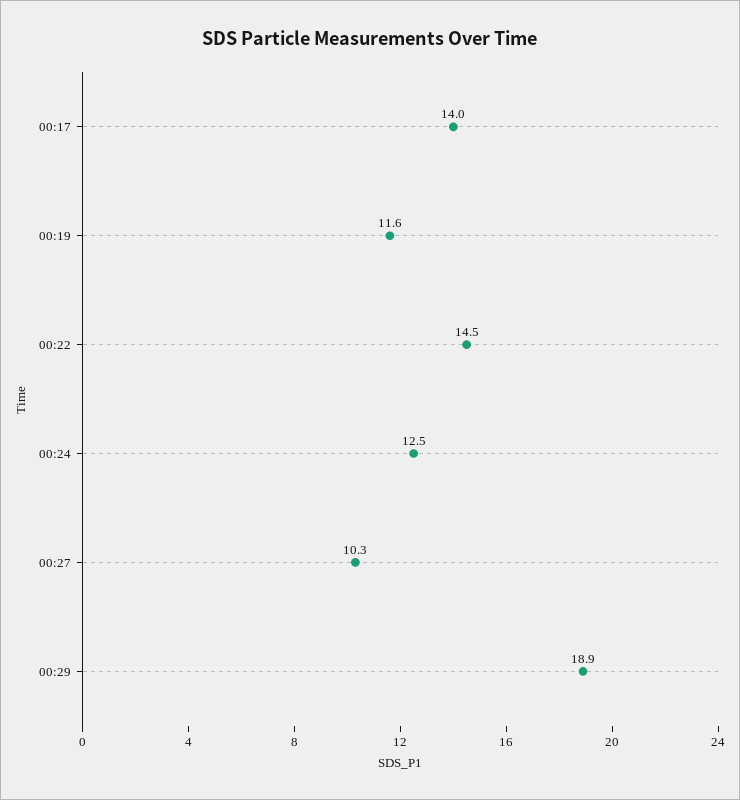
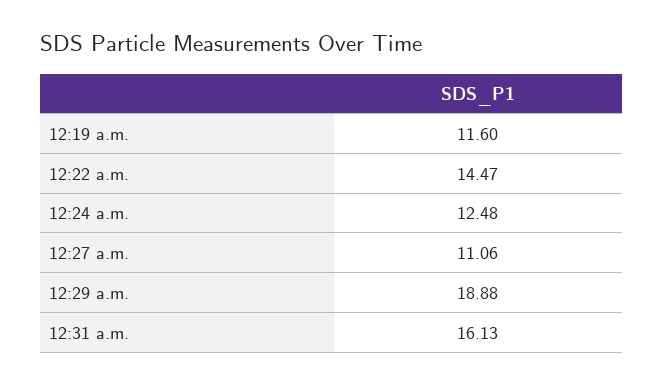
00:17: 14 -> none
00:27: 10.3 -> 11.06
12:31 a.m.: none -> 16.13

